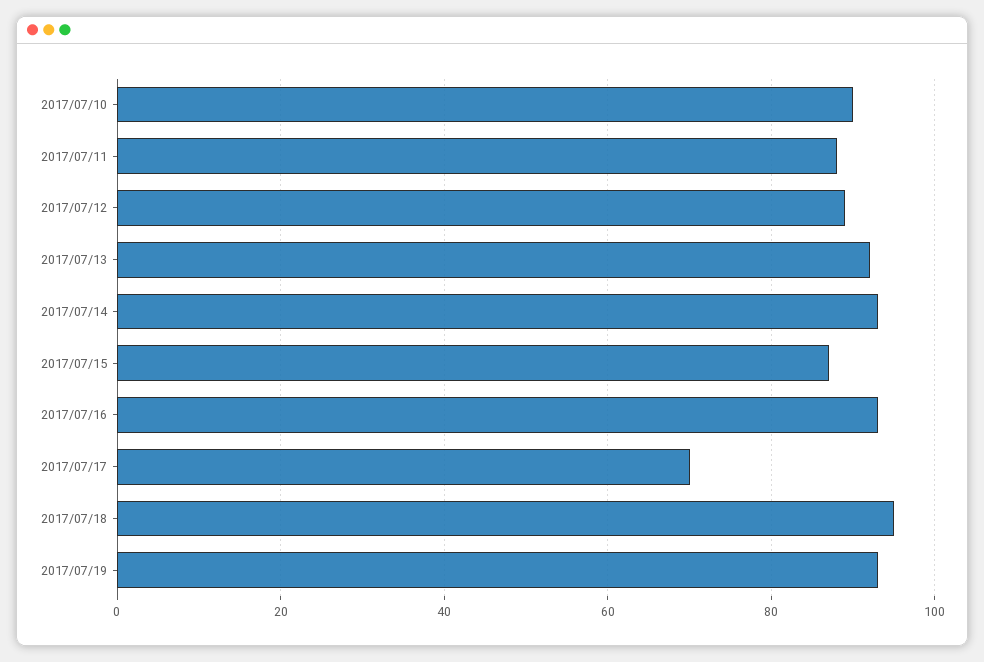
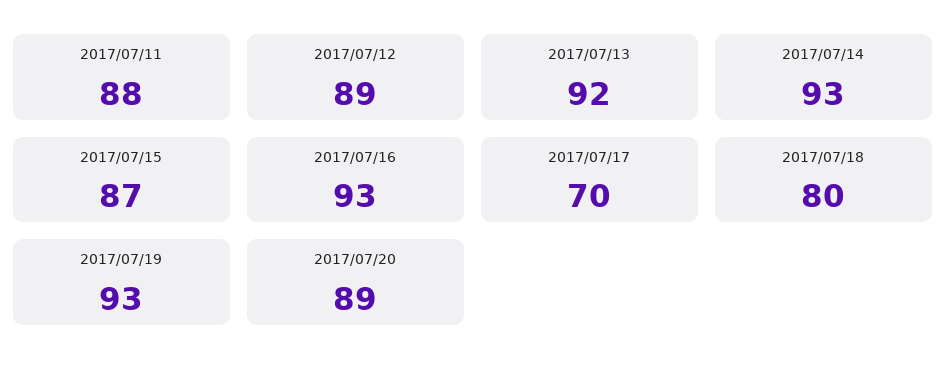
2017/07/10: 90 -> none
2017/07/18: 95 -> 80
2017/07/20: none -> 89

